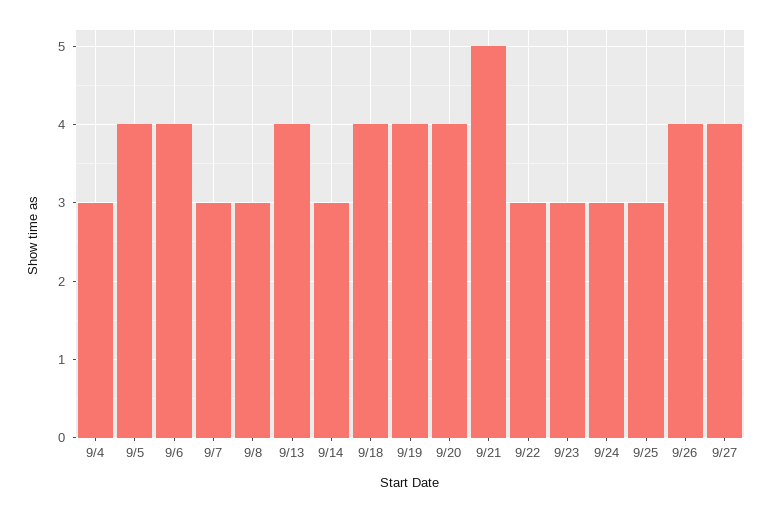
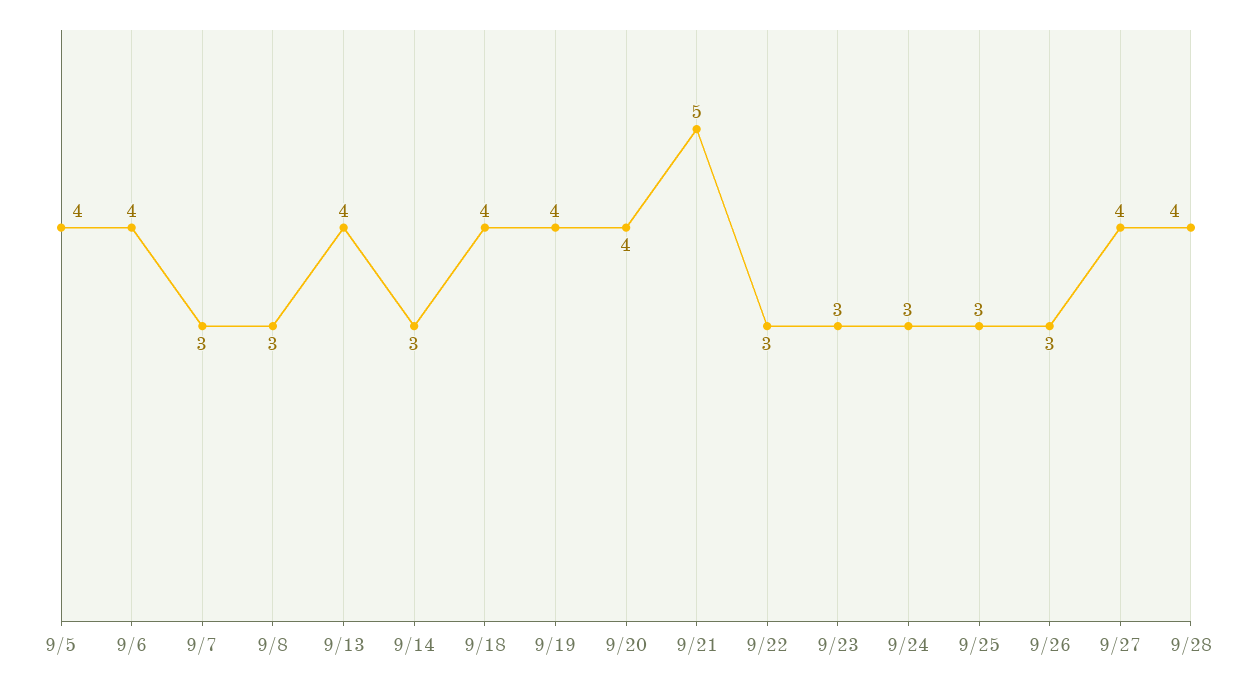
9/4: 3 -> none
9/26: 4 -> 3
9/28: none -> 4

